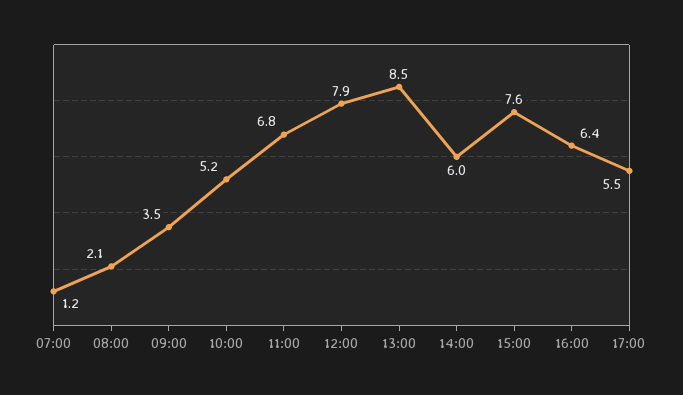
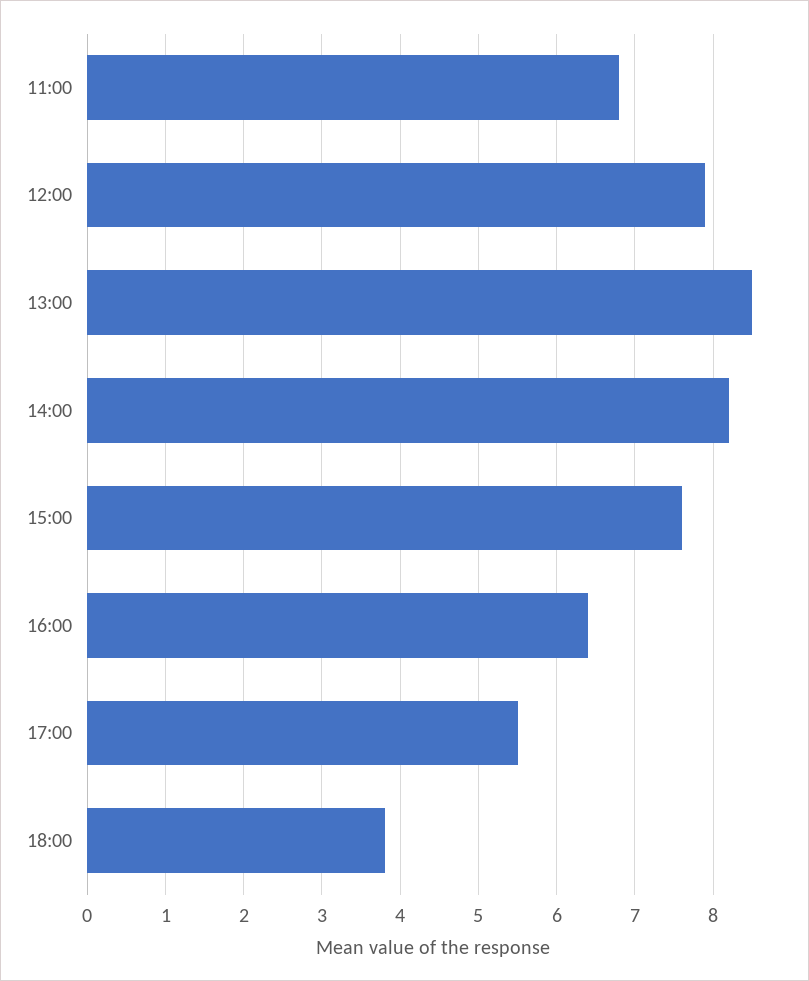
07:00: 1.2 -> none
08:00: 2.1 -> none
09:00: 3.5 -> none
10:00: 5.2 -> none
14:00: 6 -> 8.2
18:00: none -> 3.8

